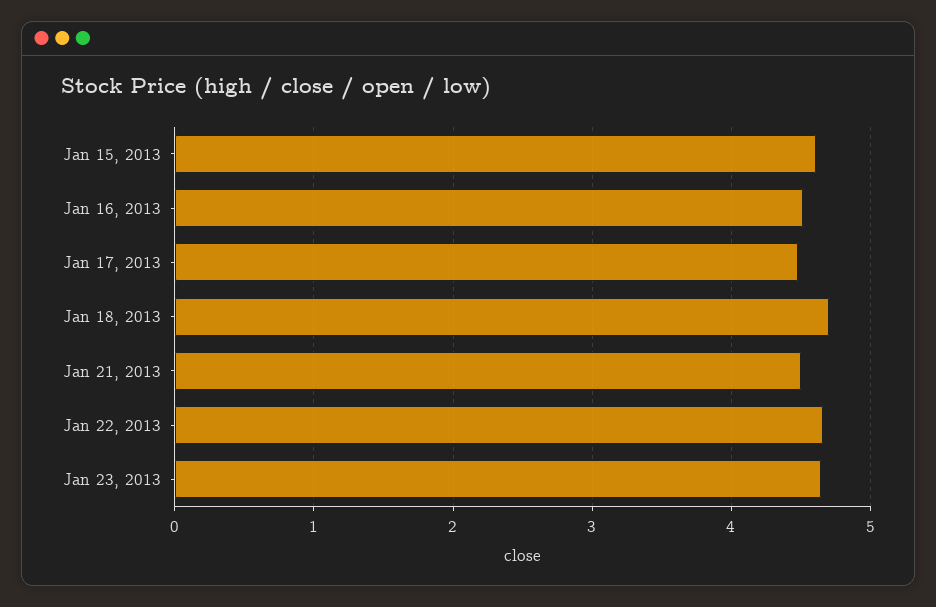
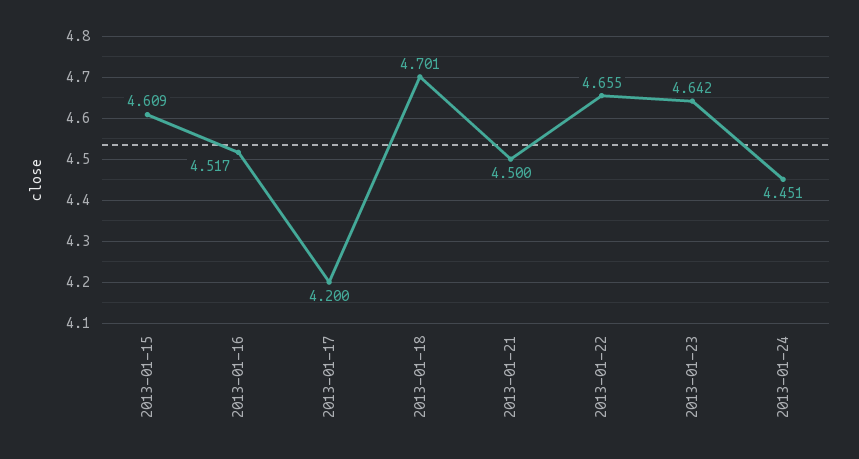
Jan 17, 2013: 4.5 -> 4.2
2013-01-24: none -> 4.451

